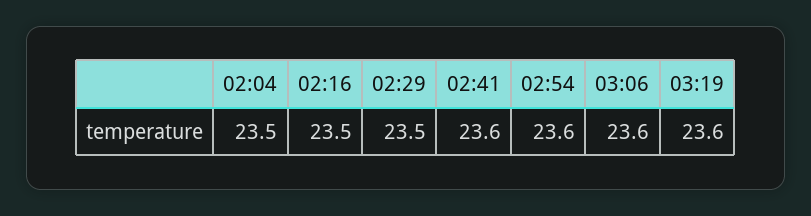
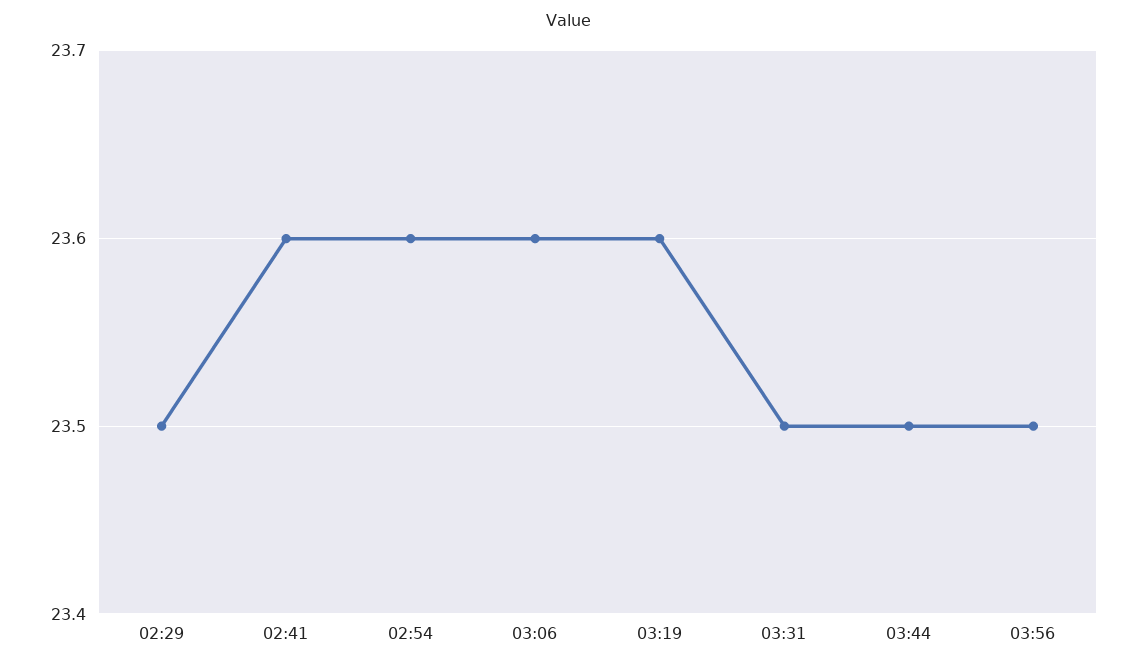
02:04: 23.5 -> none
02:16: 23.5 -> none
03:31: none -> 23.5
03:44: none -> 23.5
03:56: none -> 23.5

